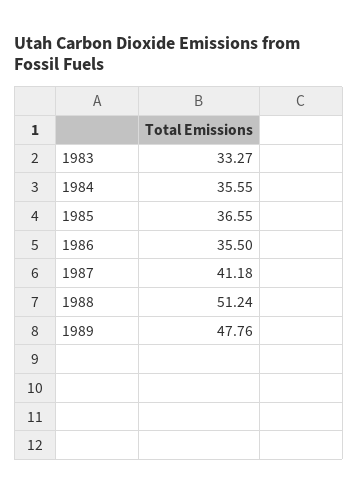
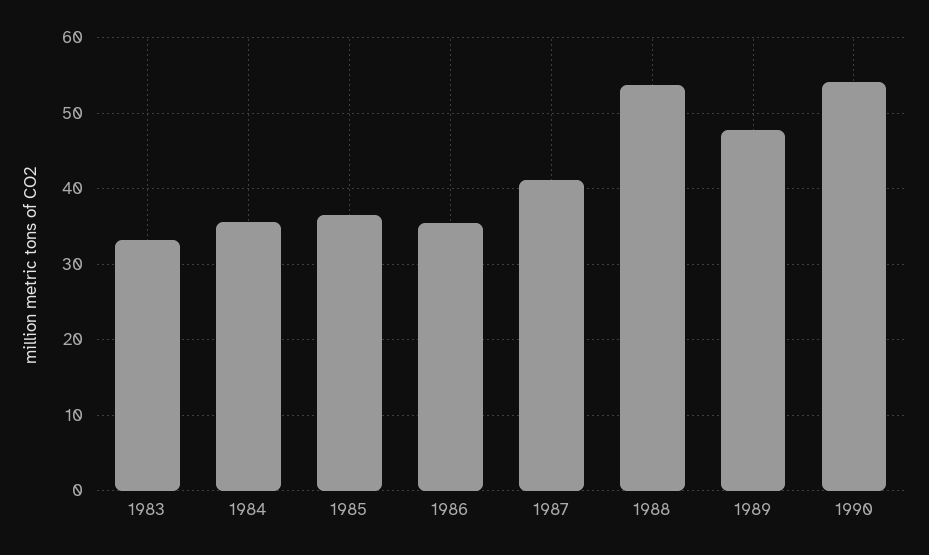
1988: 51.24 -> 54
1990: none -> 54

